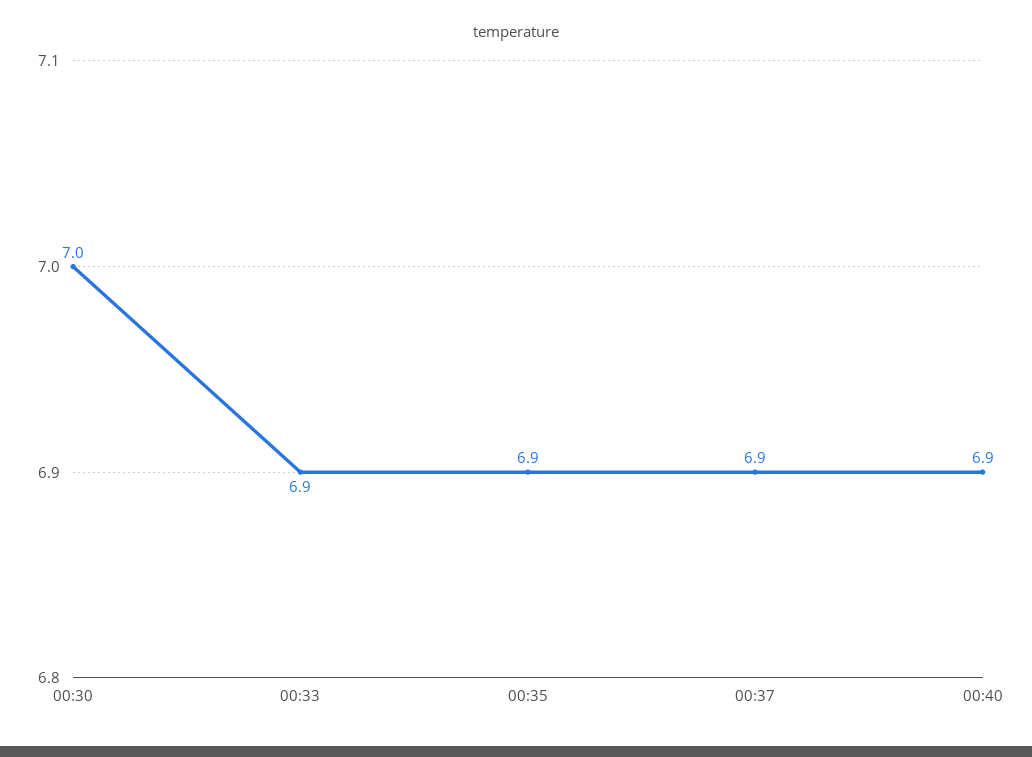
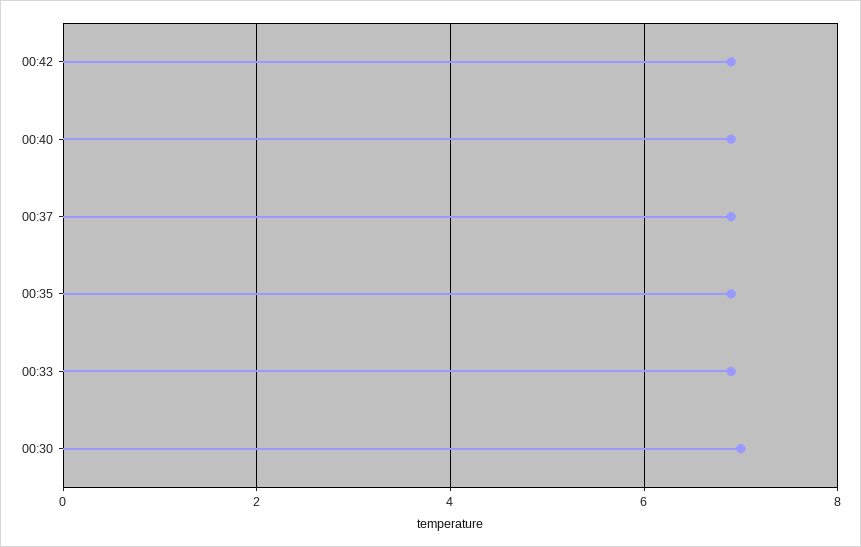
00:42: none -> 7

